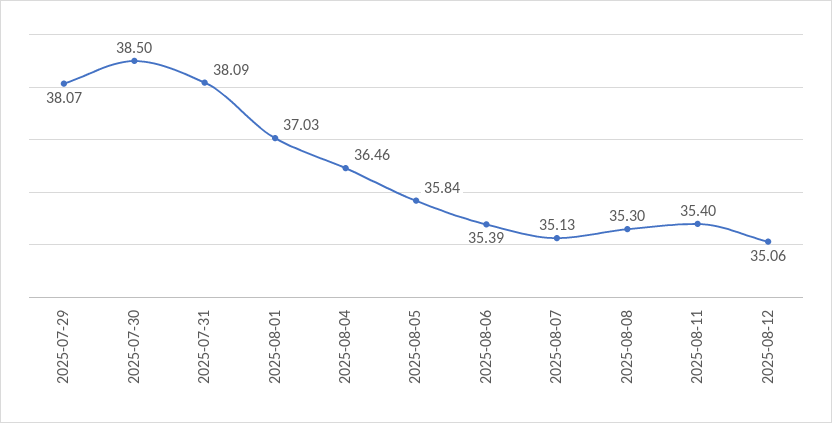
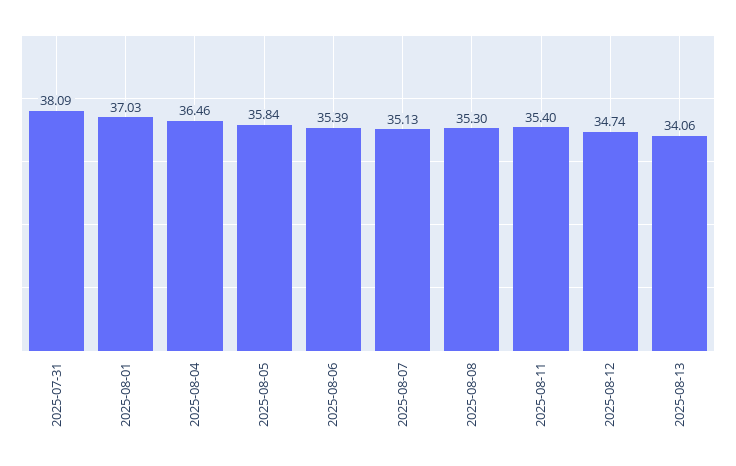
2025-07-29: 38.07 -> none
2025-07-30: 38.5 -> none
2025-08-12: 35.06 -> 34.74
2025-08-13: none -> 34.06

